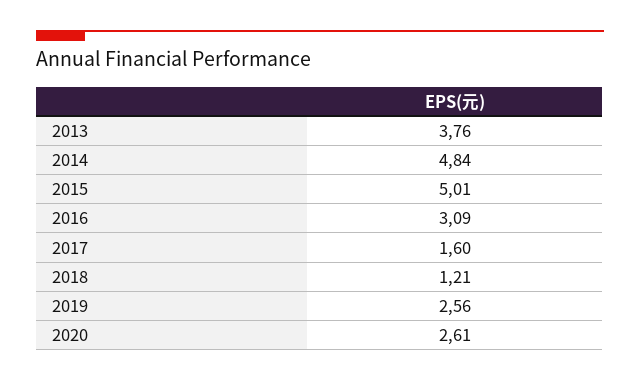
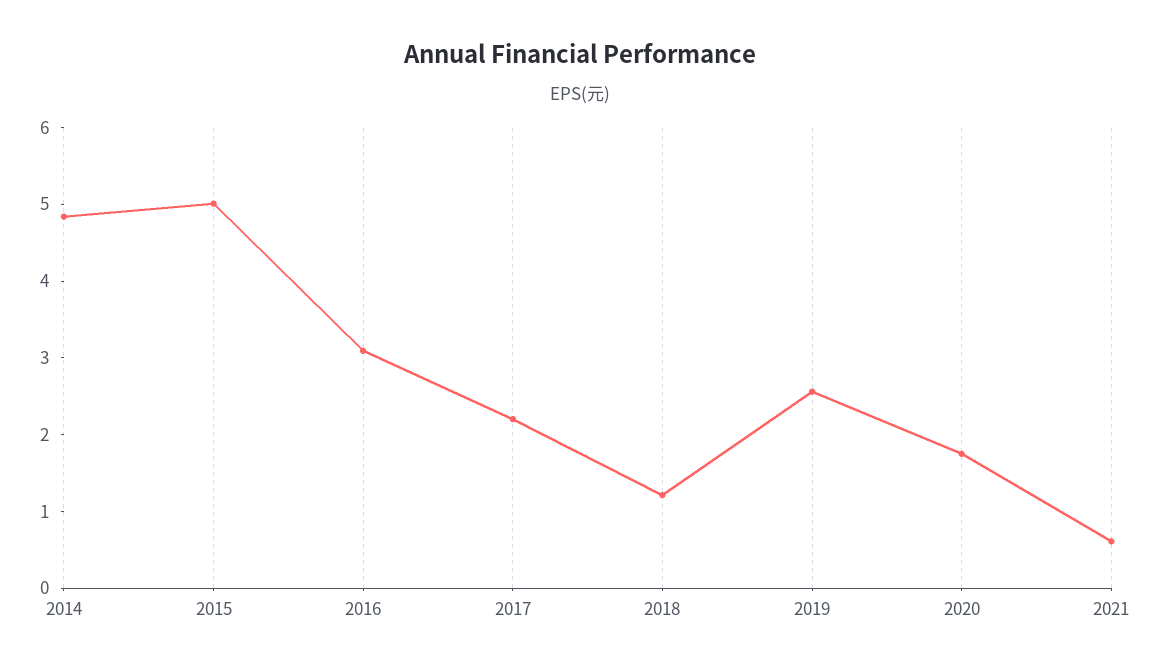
2013: 3.76 -> none
2017: 1.6 -> 2.2
2020: 2.61 -> 1.8
2021: none -> 0.6

